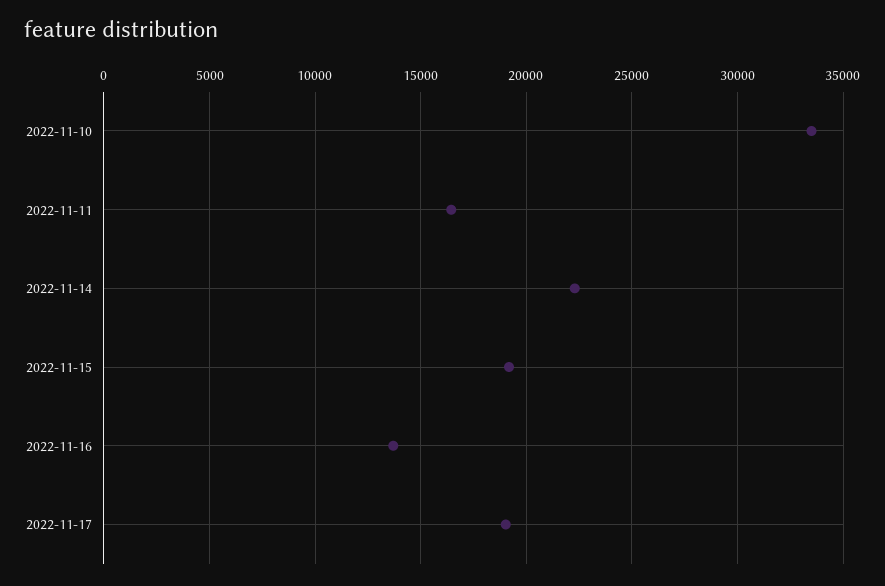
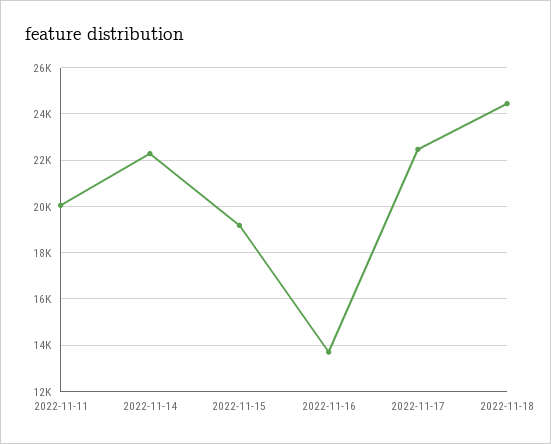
2022-11-10: 33500 -> none
2022-11-11: 16500 -> 20000
2022-11-17: 19000 -> 22500
2022-11-18: none -> 24500

